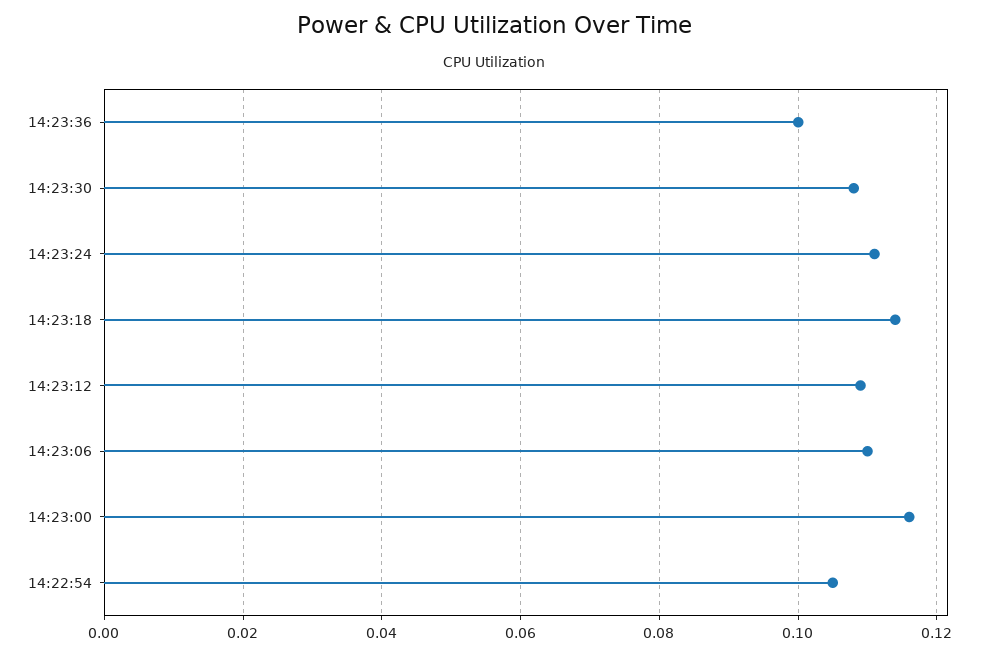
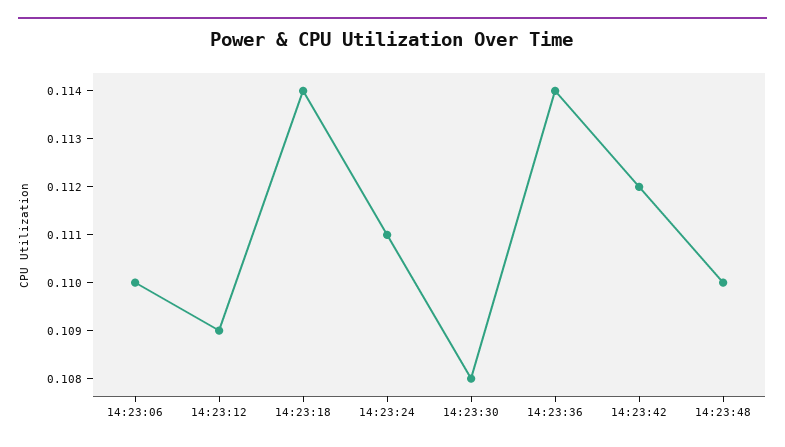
14:23:36: 0.1 -> 0.114
14:23:00: 0.115 -> none
14:22:54: 0.105 -> none
14:23:42: none -> 0.112
14:23:48: none -> 0.11

